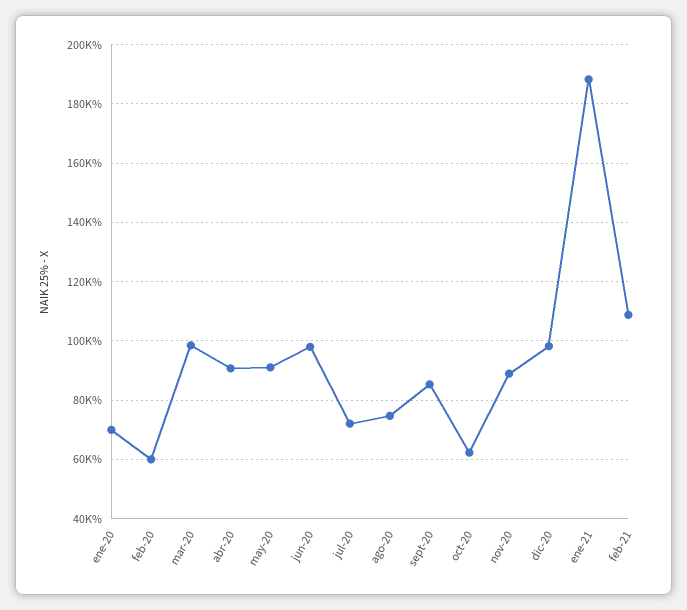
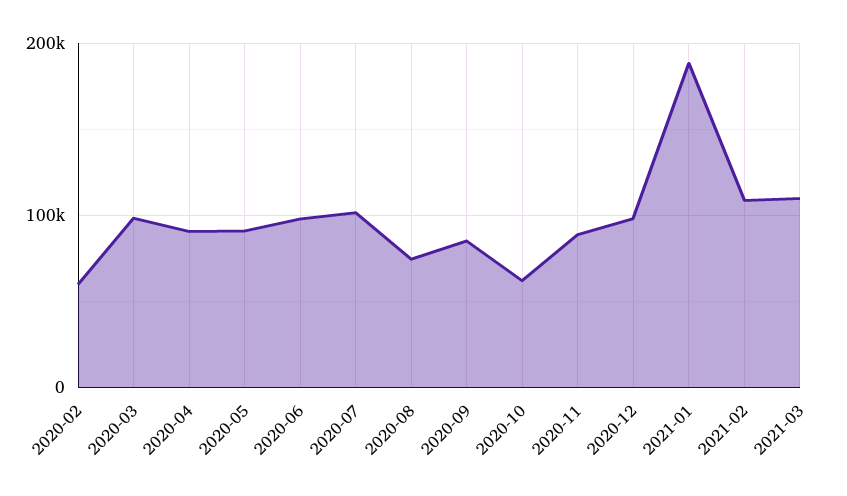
ene-20: 70000 -> none
jul-20: 72500 -> 100000
2021-03: none -> 110000

